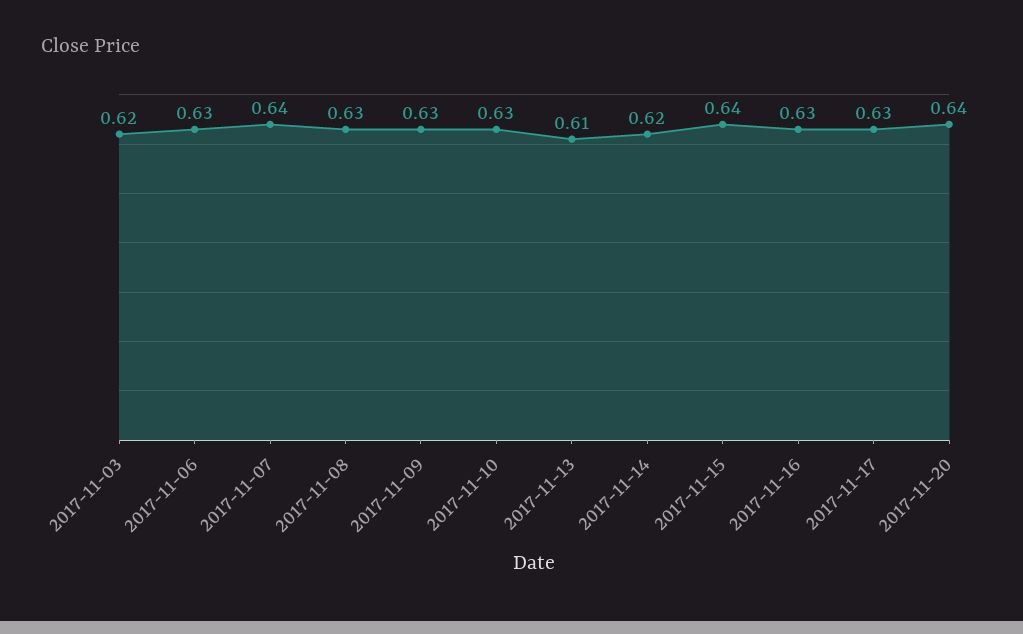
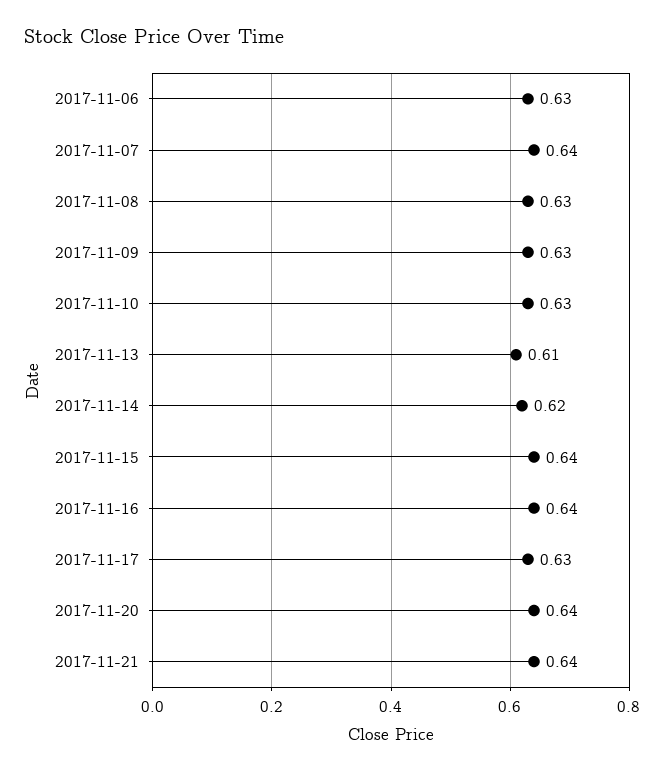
2017-11-03: 0.62 -> none
2017-11-16: 0.63 -> 0.64
2017-11-21: none -> 0.64

